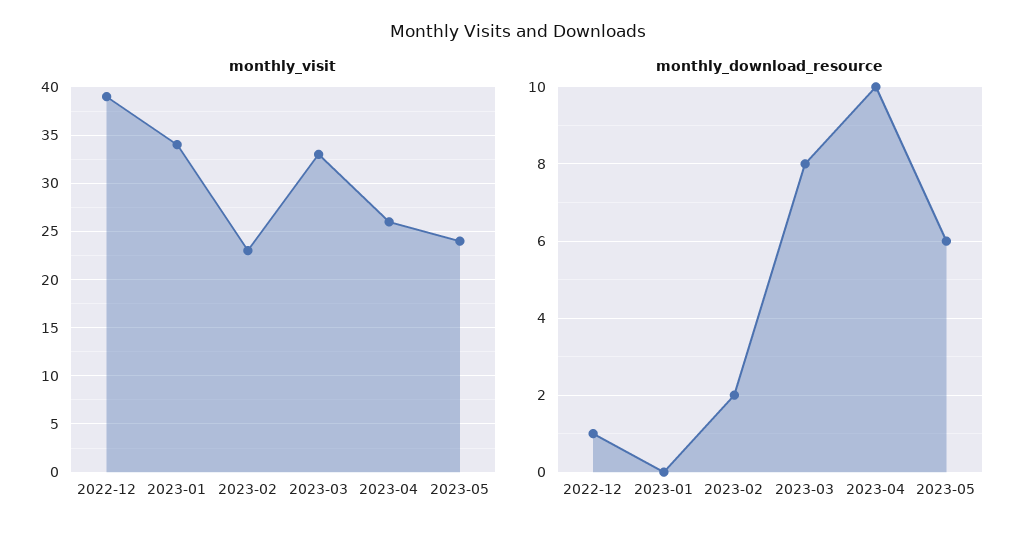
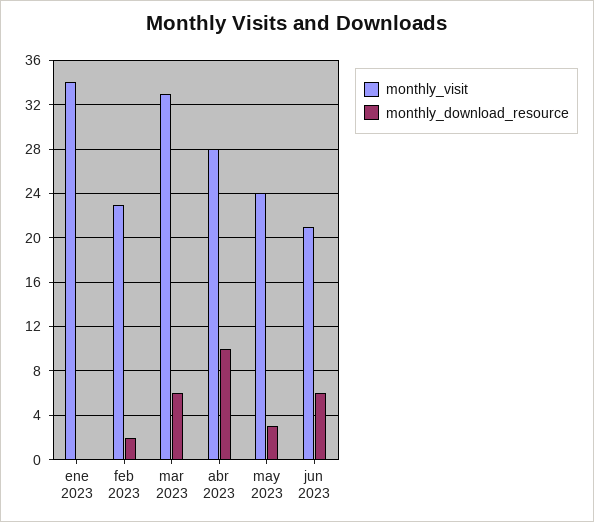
monthly_visit, 2022-12: 39 -> none
monthly_visit, 2023-04: 26 -> 28
monthly_download_resource, 2022-12: 1 -> none
monthly_download_resource, 2023-03: 8 -> 6
monthly_download_resource, 2023-05: 6 -> 3
monthly_visit, jun 2023: none -> 21
monthly_download_resource, jun 2023: none -> 6

